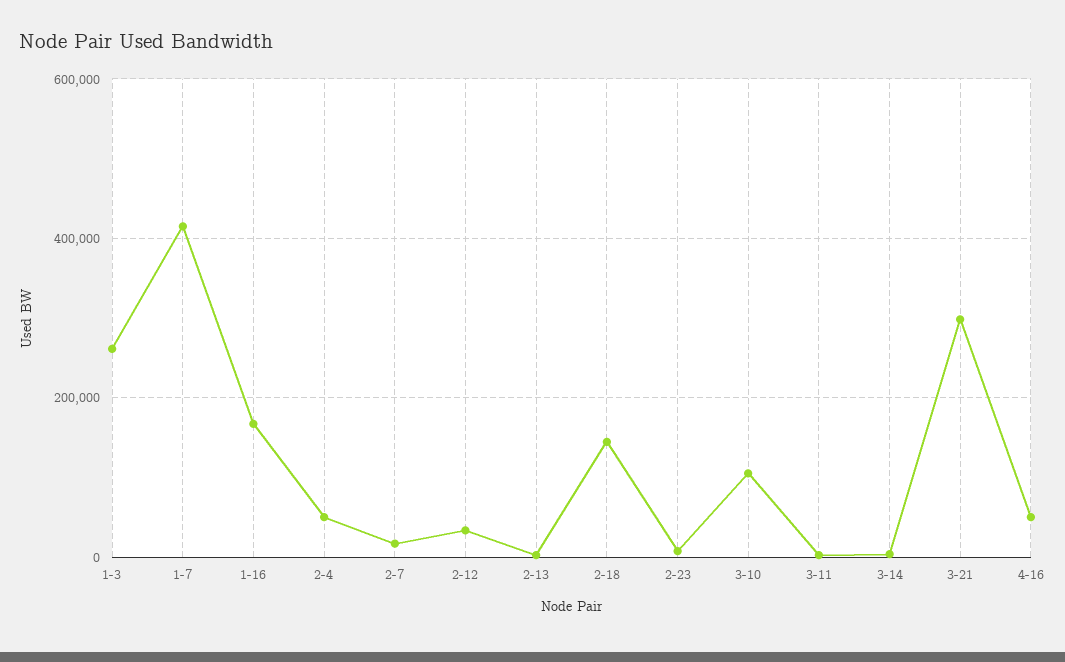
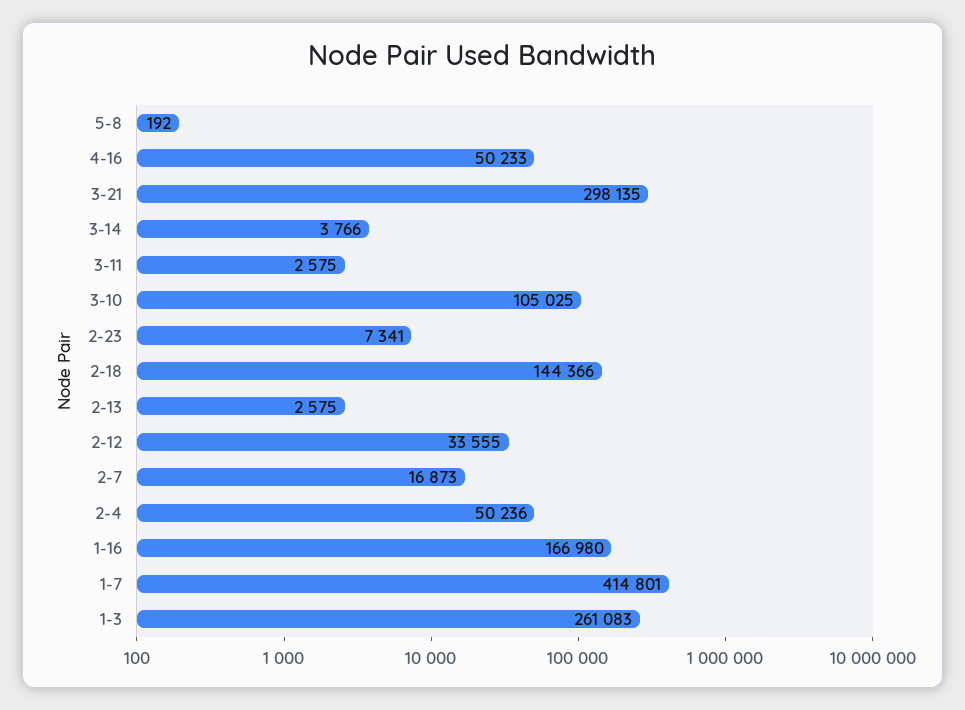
5-8: none -> 192

